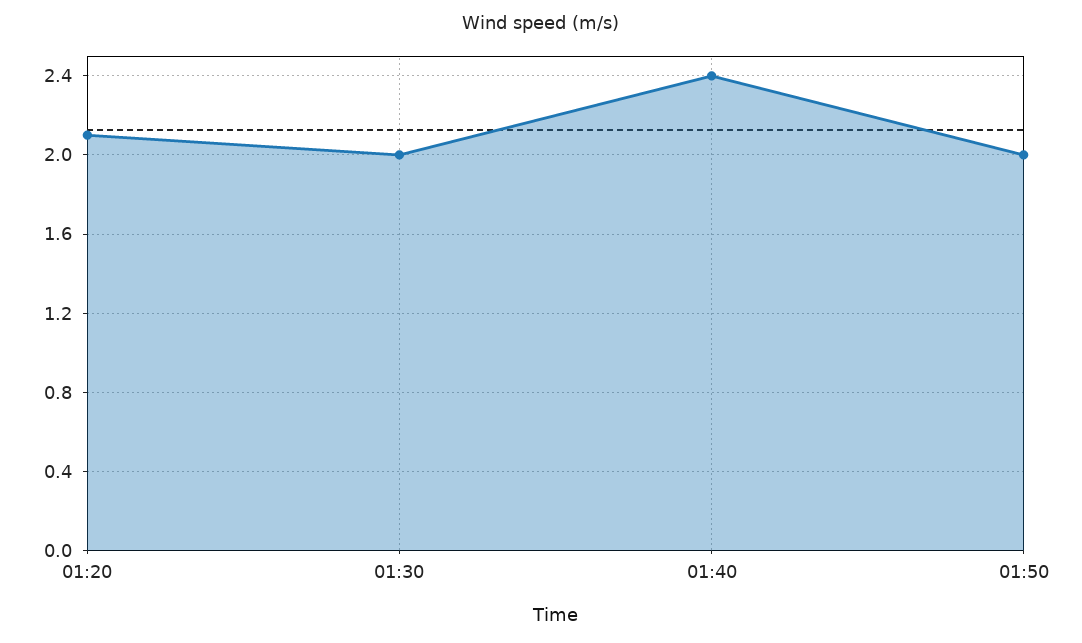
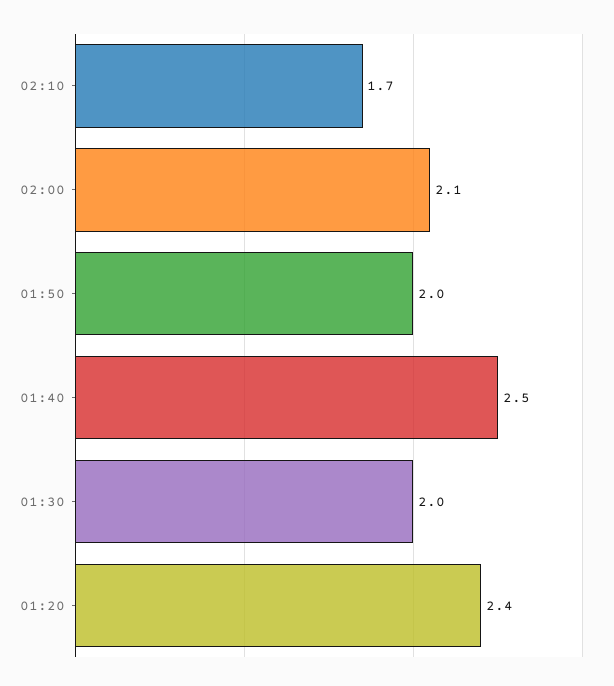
01:20: 2.1 -> 2.4
01:40: 2.4 -> 2.5
02:10: none -> 1.7
02:00: none -> 2.1

